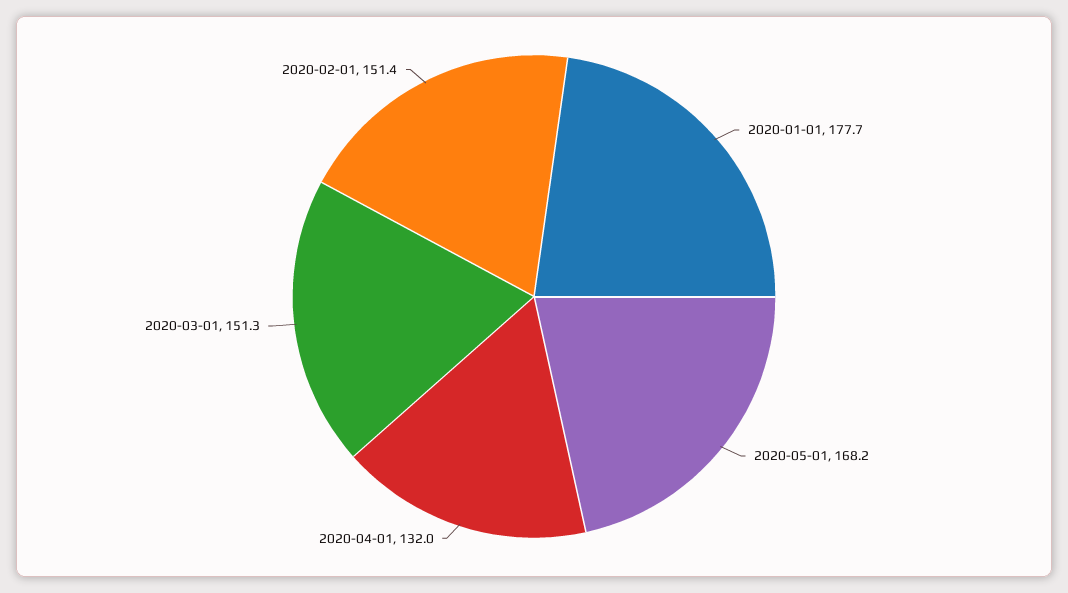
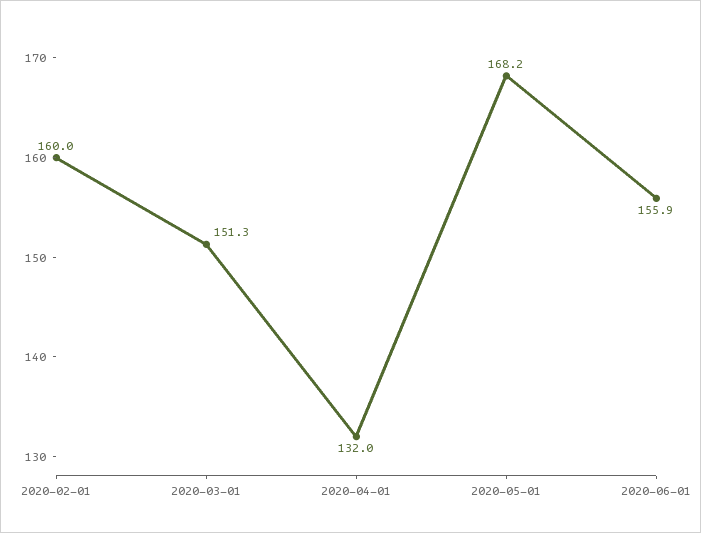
2020-01-01: 177.7 -> none
2020-02-01: 151.4 -> 160
2020-06-01: none -> 155.9

